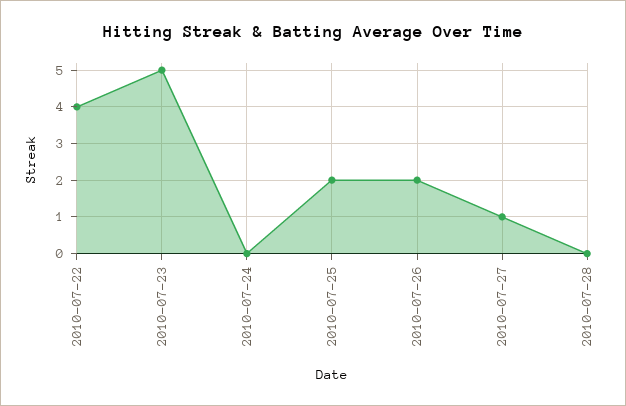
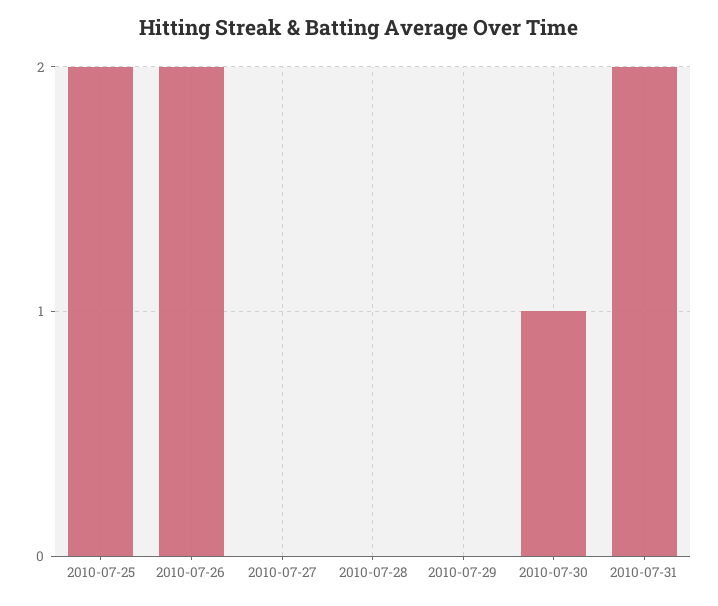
2010-07-22: 4 -> none
2010-07-23: 5 -> none
2010-07-24: 0 -> none
2010-07-27: 1 -> 0
2010-07-29: none -> 0
2010-07-30: none -> 1
2010-07-31: none -> 2

